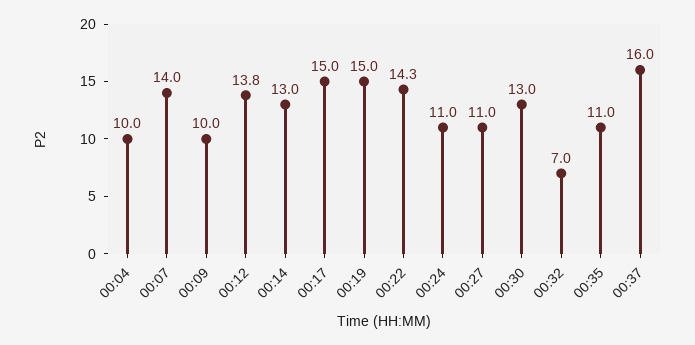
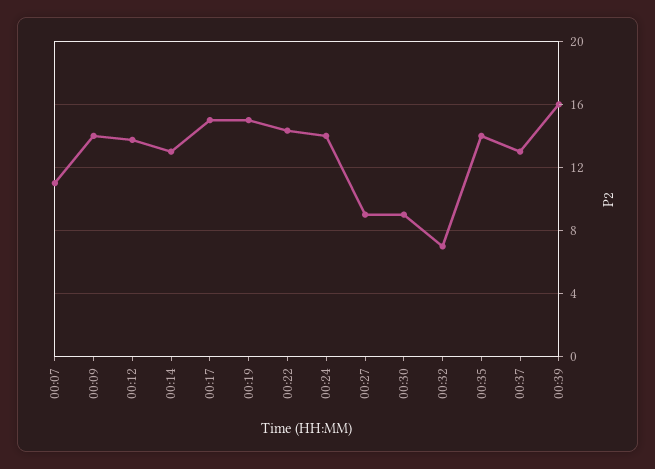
00:04: 10 -> none
00:07: 14 -> 11
00:09: 10 -> 14
00:24: 11 -> 14
00:27: 11 -> 9
00:30: 13 -> 9
00:35: 11 -> 14
00:37: 16 -> 13
00:39: none -> 16

